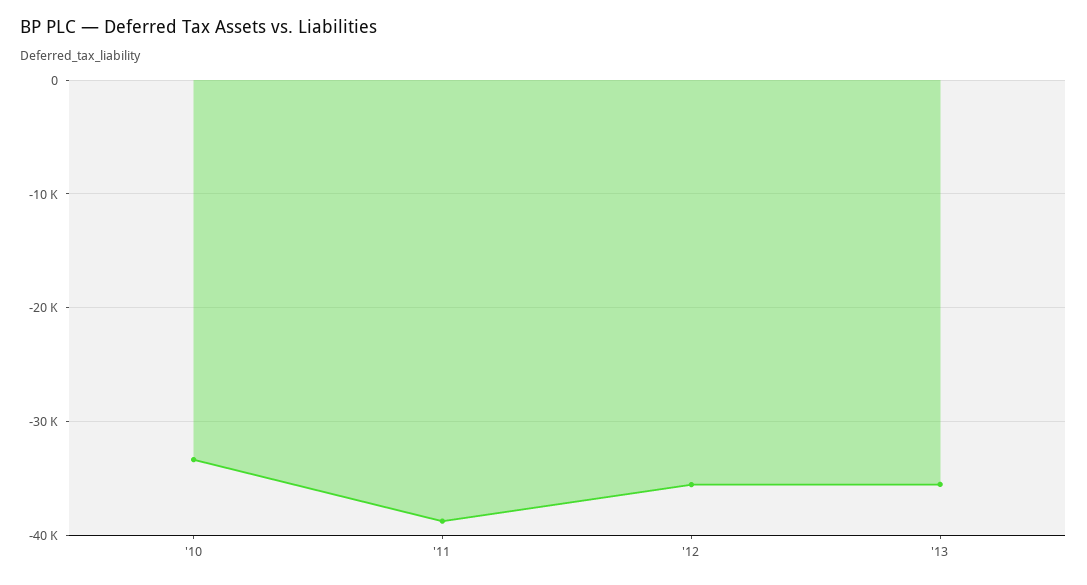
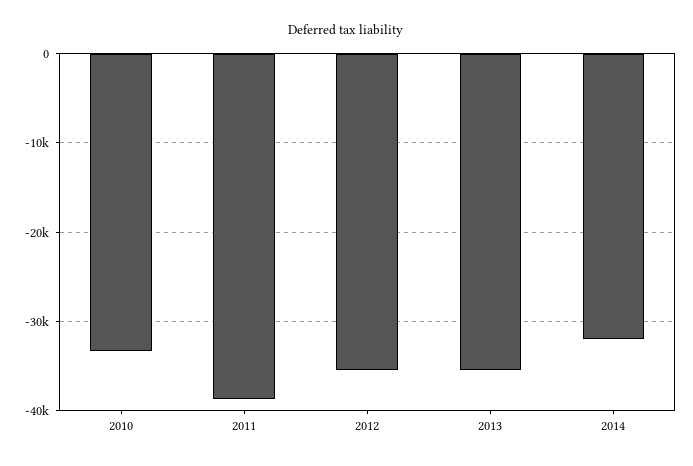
2014: none -> -32000

